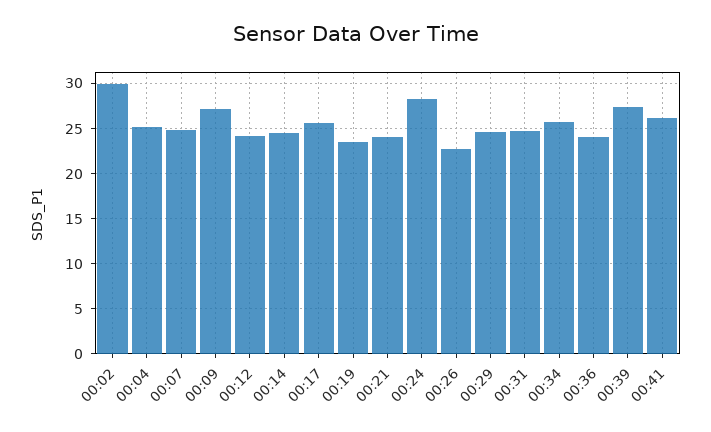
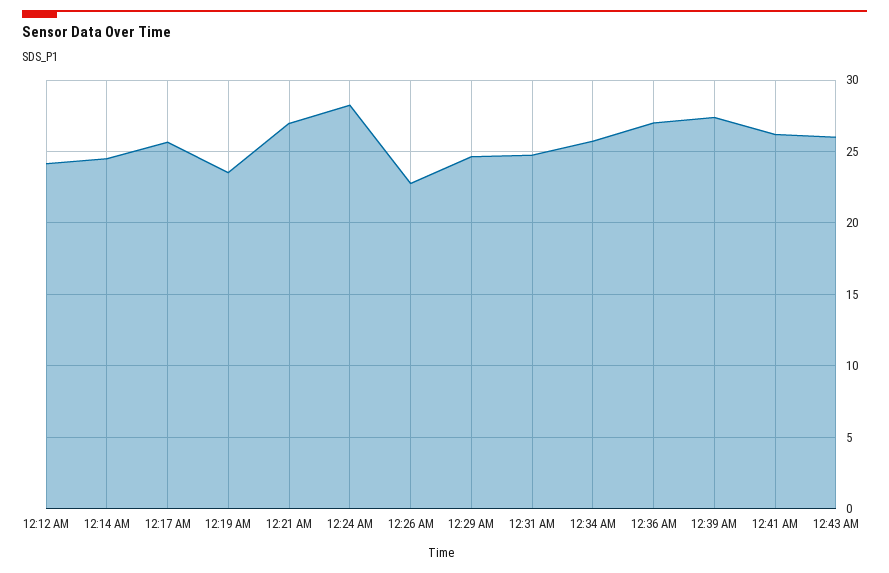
00:02: 30 -> none
00:04: 25 -> none
00:07: 25 -> none
00:09: 27 -> none
00:21: 24 -> 27
00:36: 24 -> 27
12:43 AM: none -> 26

